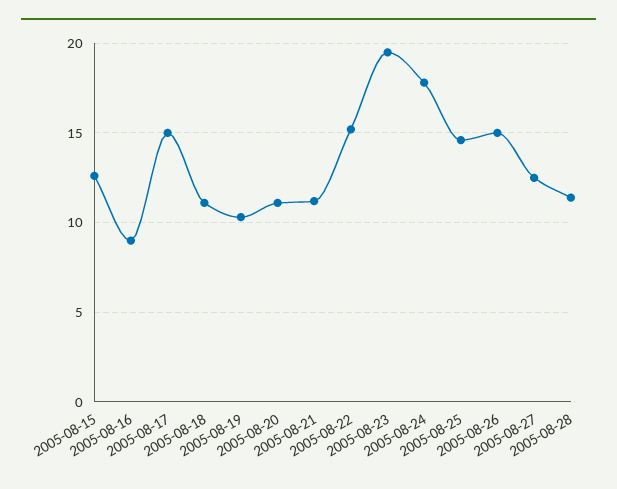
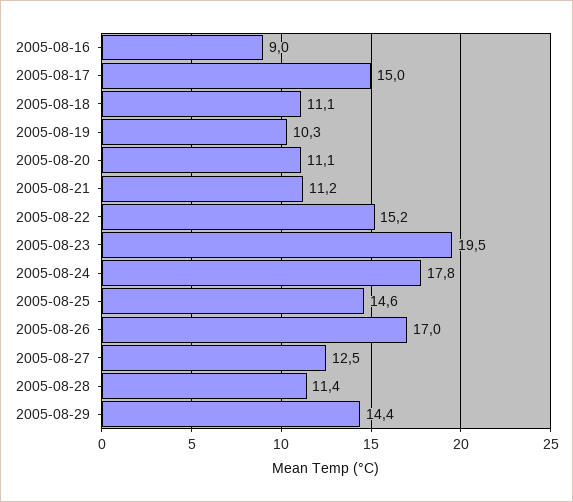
2005-08-15: 12.5 -> none
2005-08-26: 15 -> 17
2005-08-29: none -> 14.4

